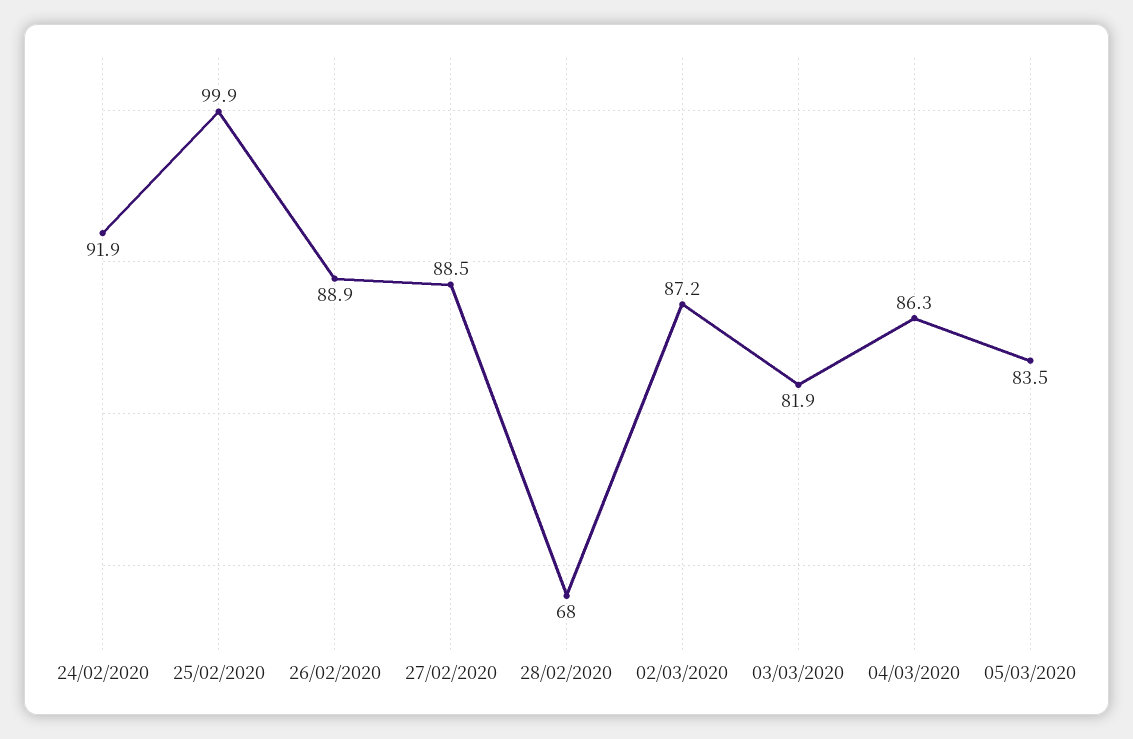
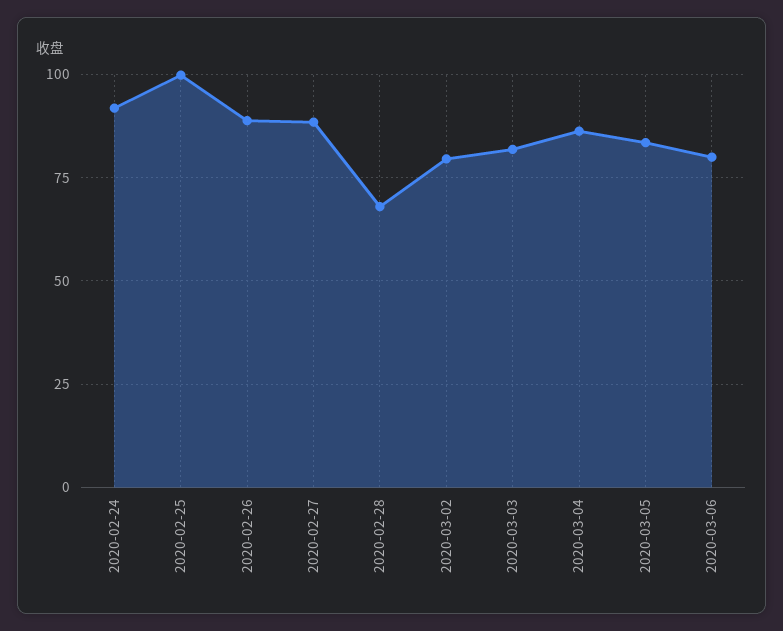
02/03/2020: 87.2 -> 80
2020-03-06: none -> 80

